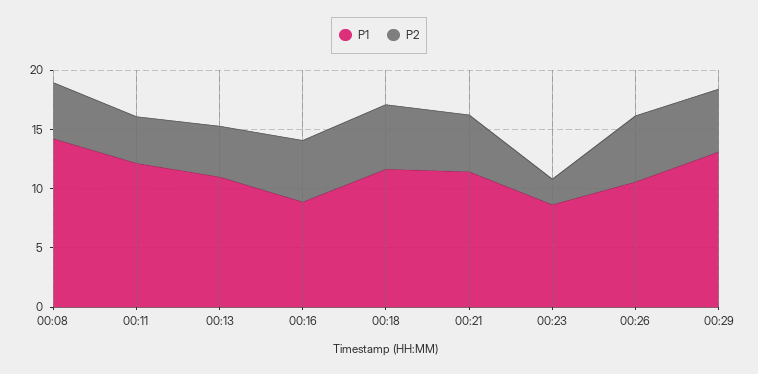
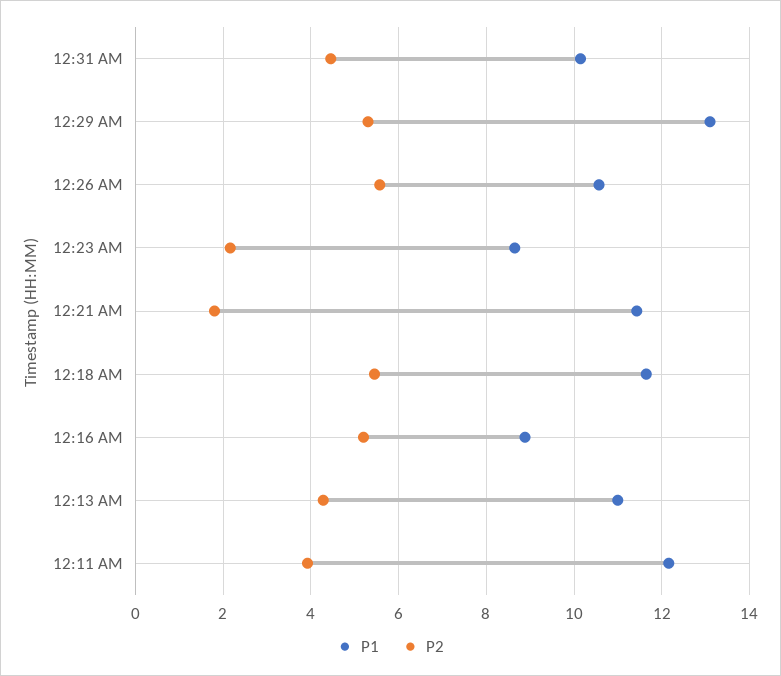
P1, 00:08: 14 -> none
P2, 00:08: 5 -> none
P2, 00:21: 5 -> 1.8
P1, 12:31 AM: none -> 10.2
P2, 12:31 AM: none -> 4.4

